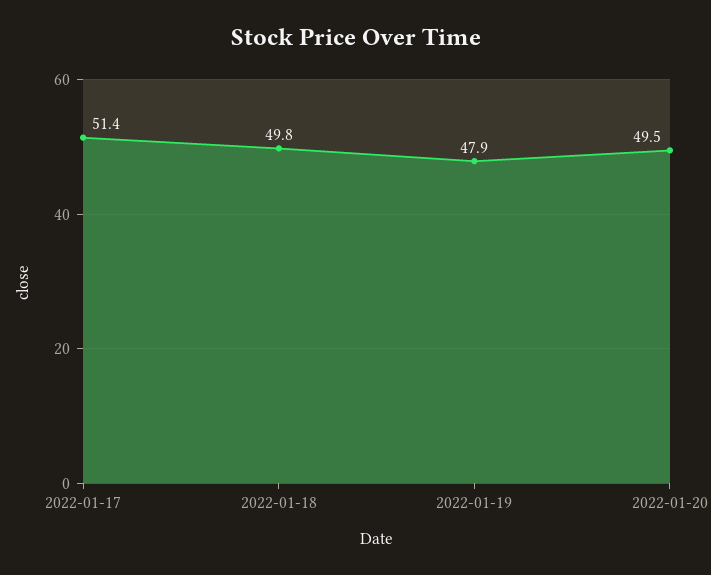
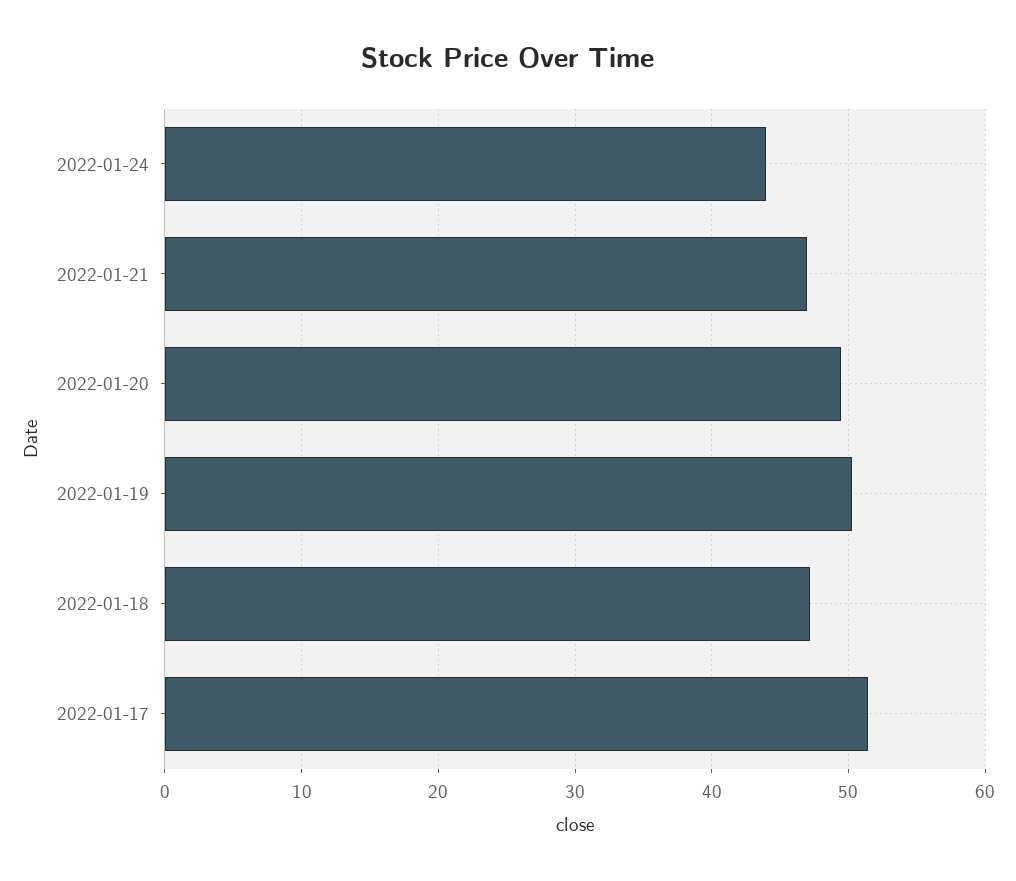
2022-01-18: 49.8 -> 47
2022-01-19: 47.9 -> 50
2022-01-24: none -> 44
2022-01-21: none -> 47

